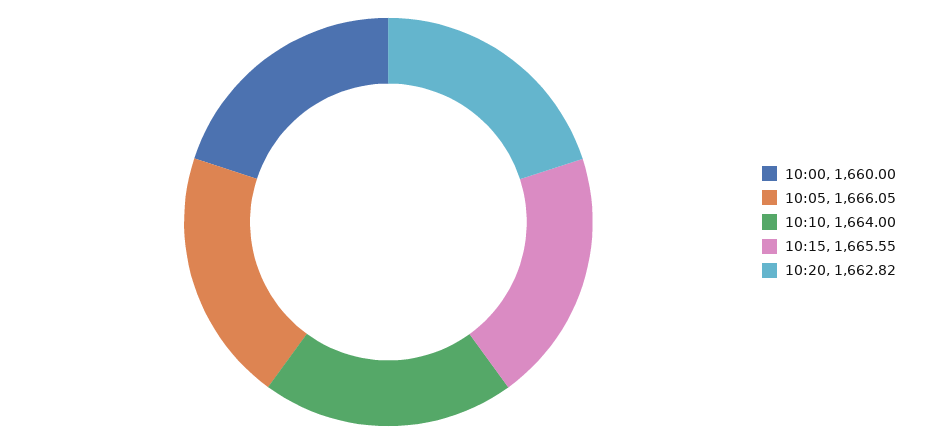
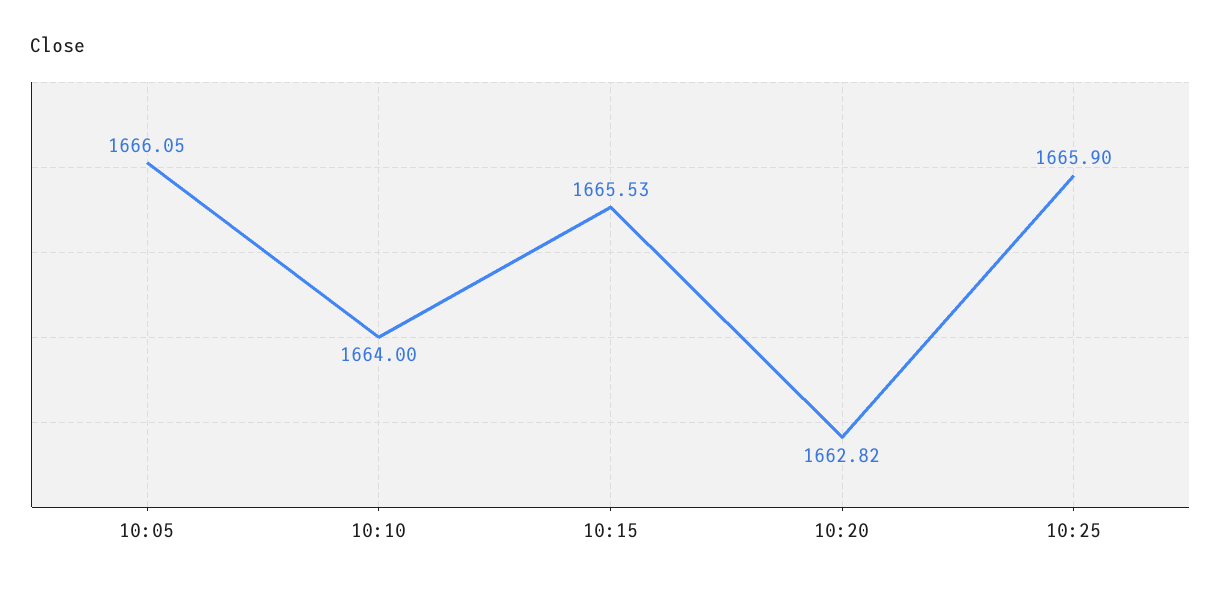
10:00: 1660 -> none
10:15: 1665.55 -> 1665.53
10:25: none -> 1665.9

